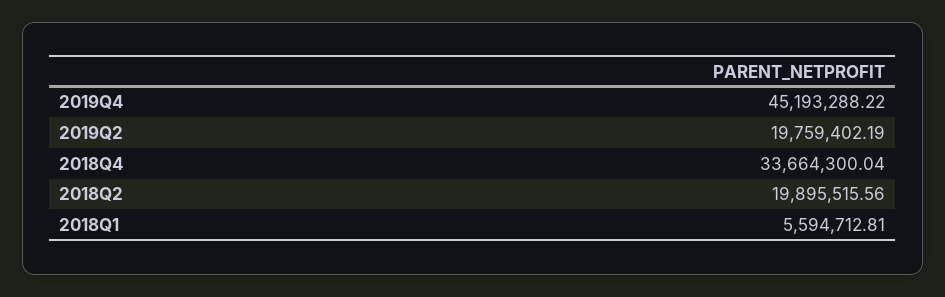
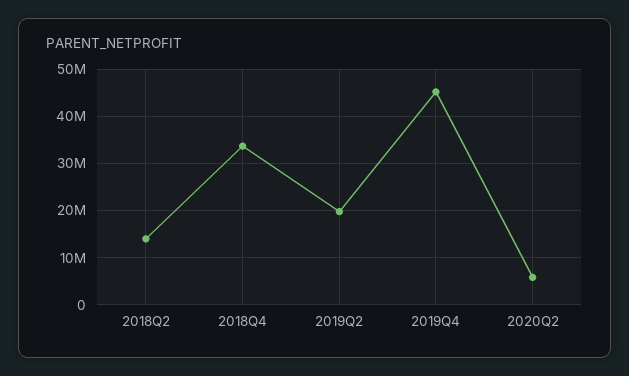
2018Q2: 19895515.56 -> 14000000
2018Q1: 5594712.81 -> none
2020Q2: none -> 6000000

